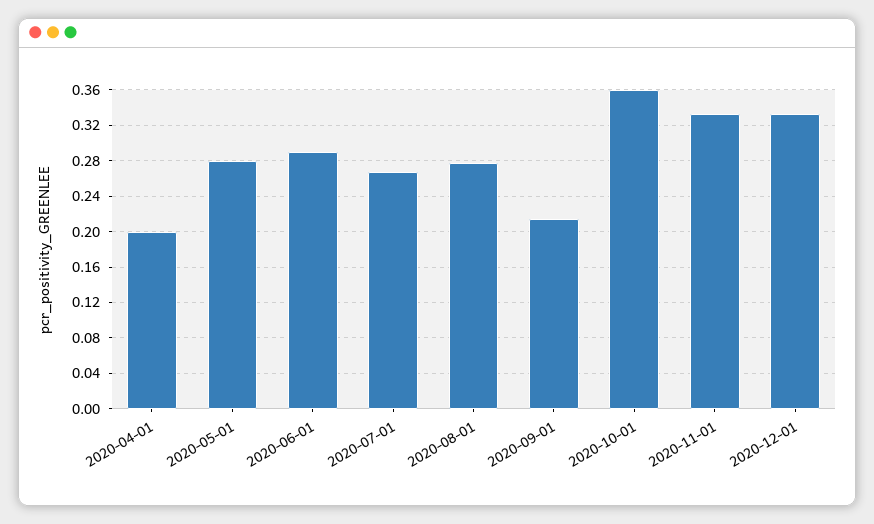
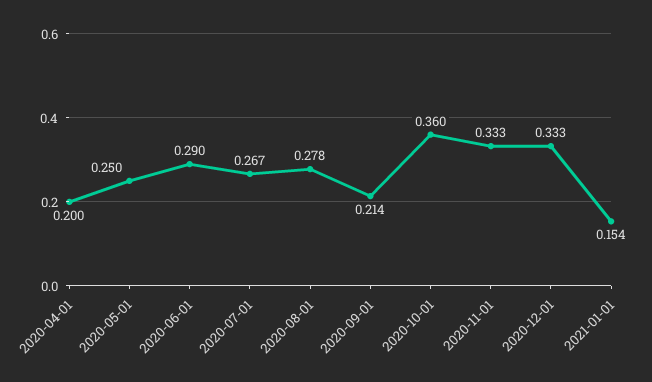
2020-05-01: 0.28 -> 0.25
2021-01-01: none -> 0.154

